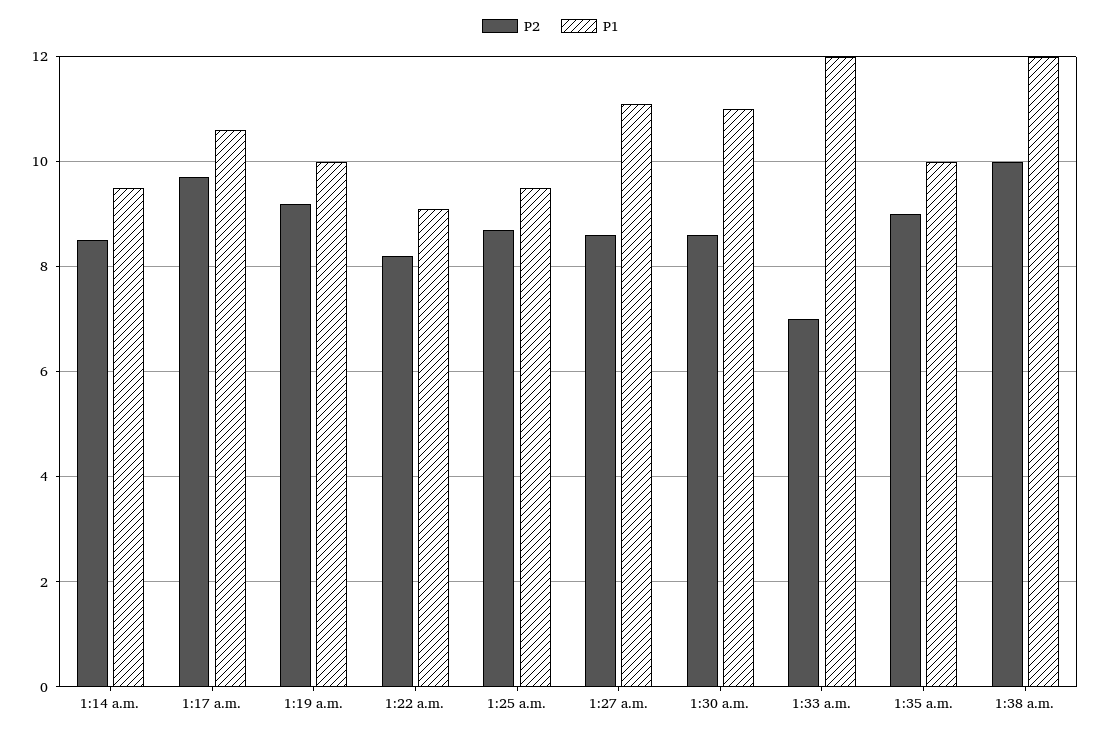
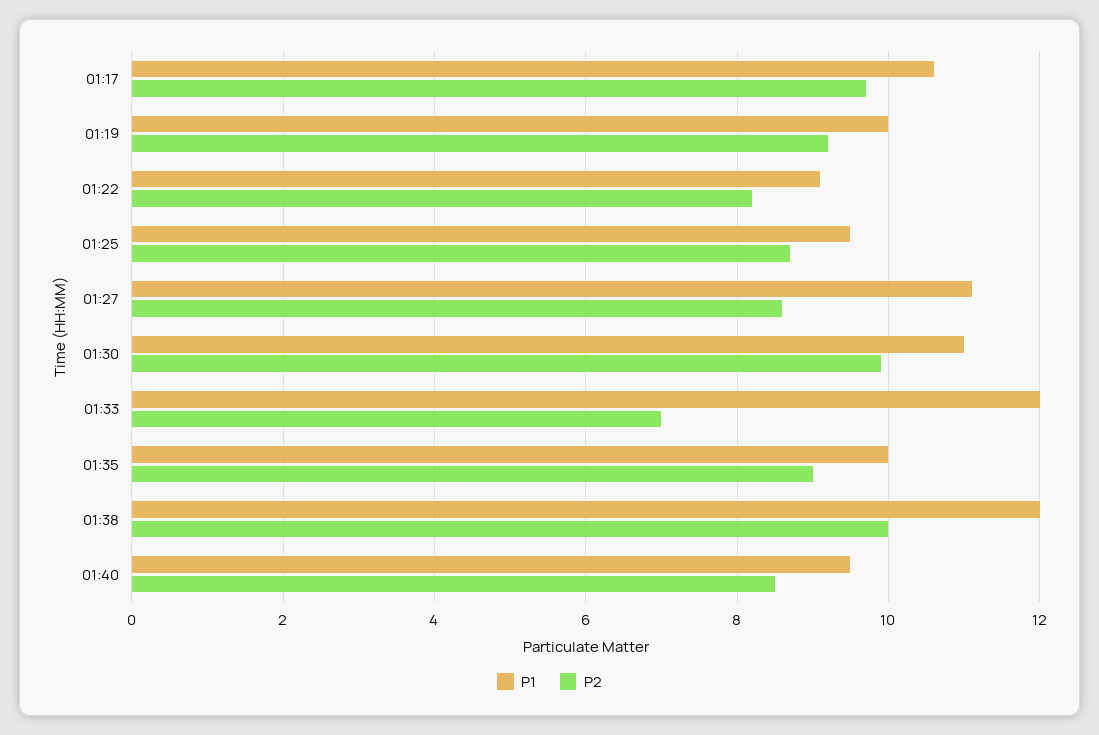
P2, 1:14 a.m.: 8.5 -> none
P1, 1:14 a.m.: 9.5 -> none
P2, 1:30 a.m.: 8.5 -> 10
P1, 01:40: none -> 9.5
P2, 01:40: none -> 8.5

